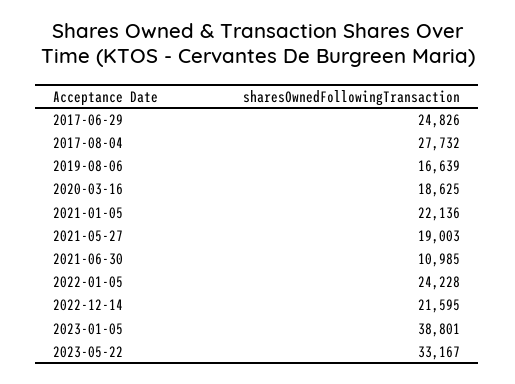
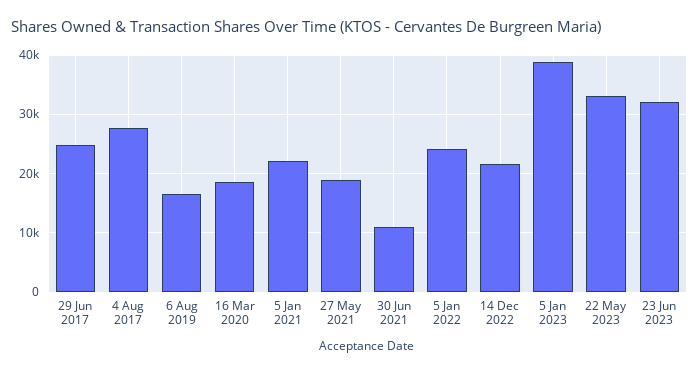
23 Jun 2023: none -> 32000

